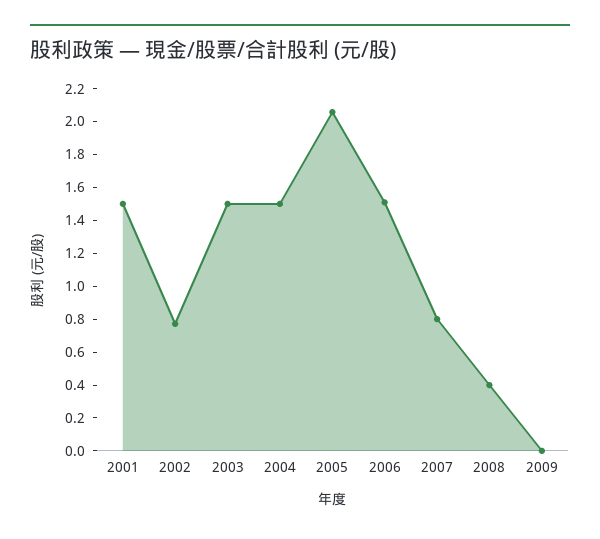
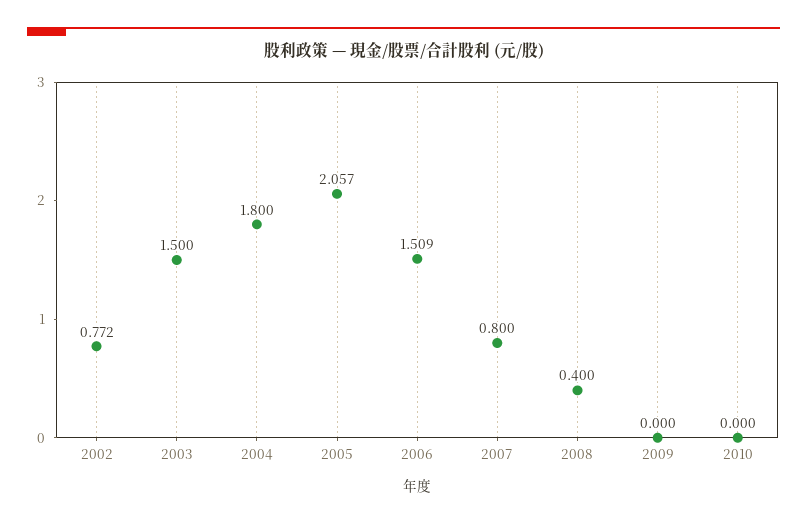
2001: 1.5 -> none
2004: 1.5 -> 1.8
2010: none -> 0

